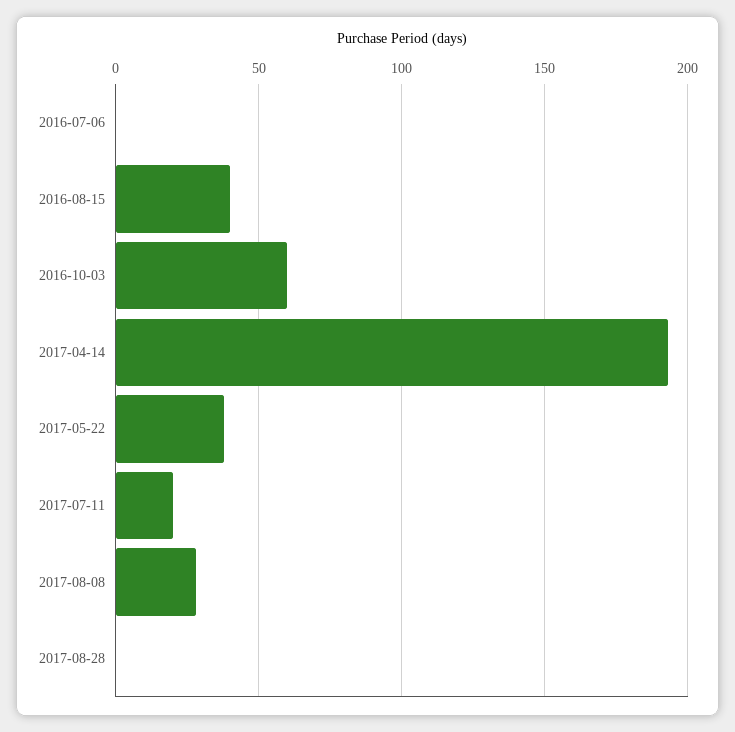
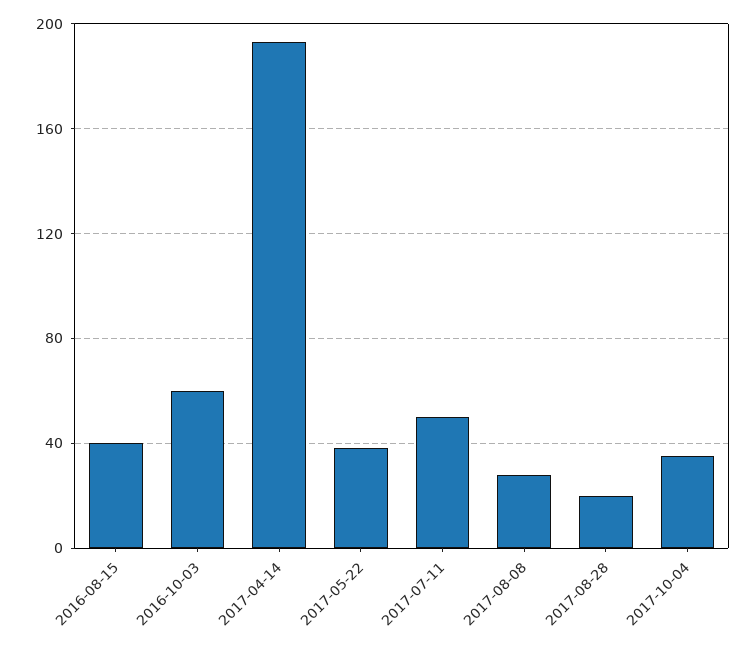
2016-07-06: 0 -> none
2017-07-11: 20 -> 50
2017-08-28: 0 -> 20
2017-10-04: none -> 35

